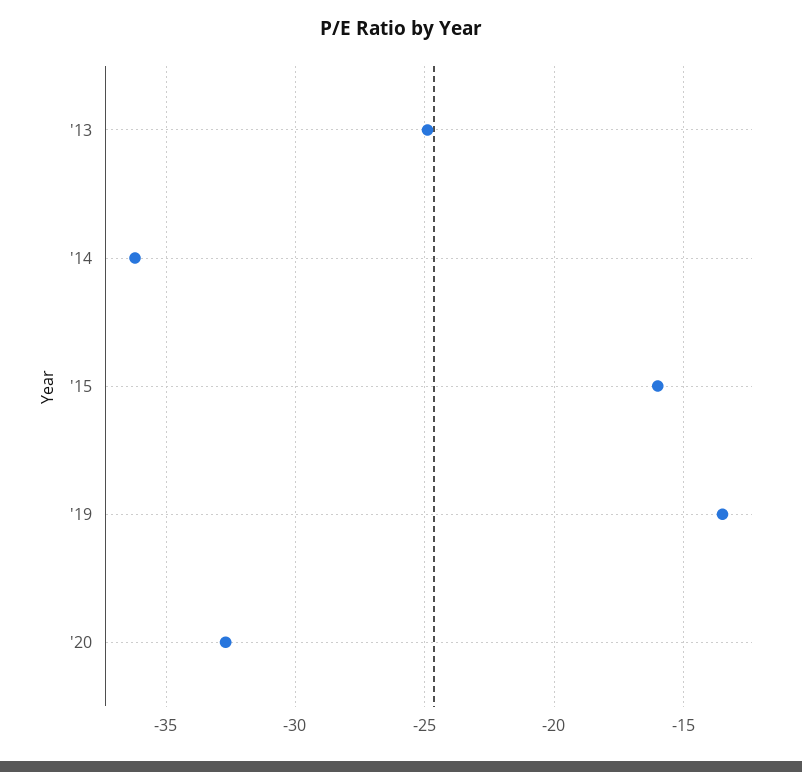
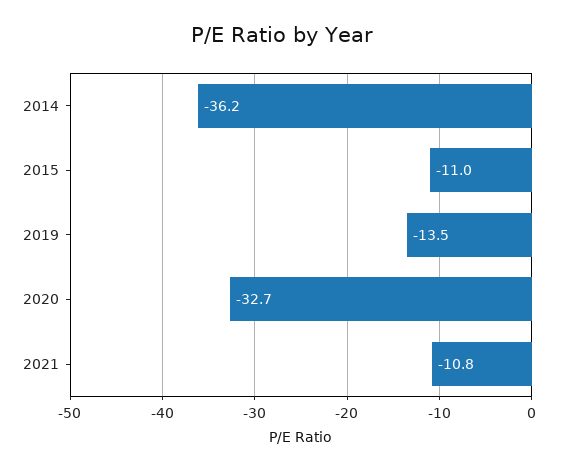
'13: -25 -> none
'15: -16 -> -11
2021: none -> -10.8

